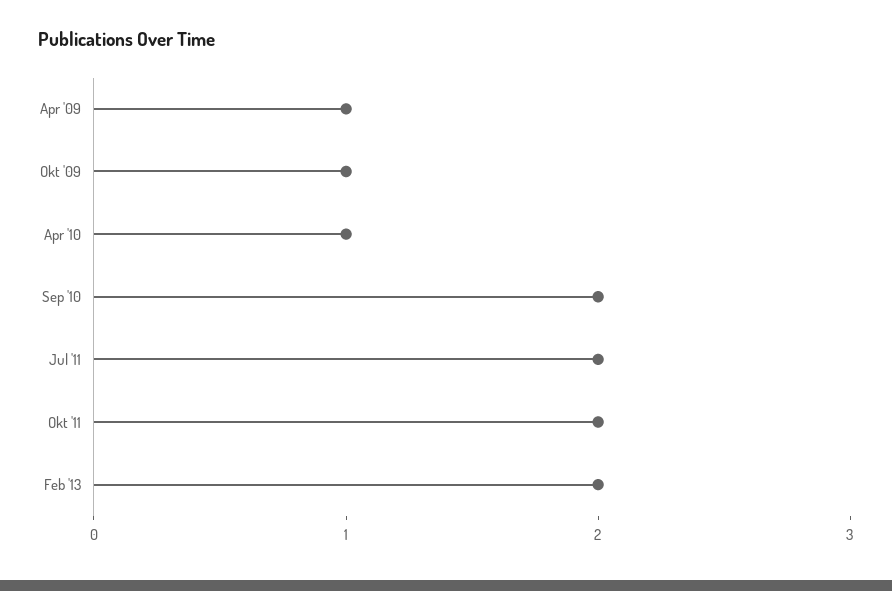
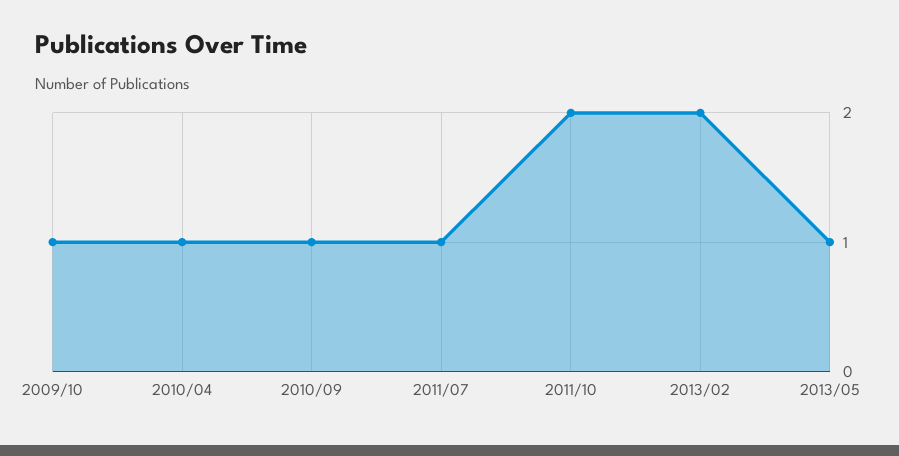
Apr '09: 1 -> none
Sep '10: 2 -> 1
Jul '11: 2 -> 1
2013/05: none -> 1

